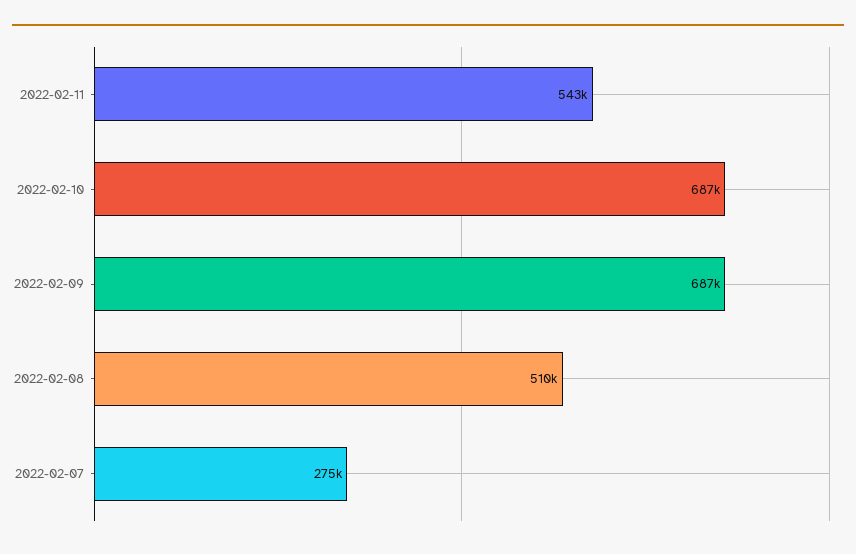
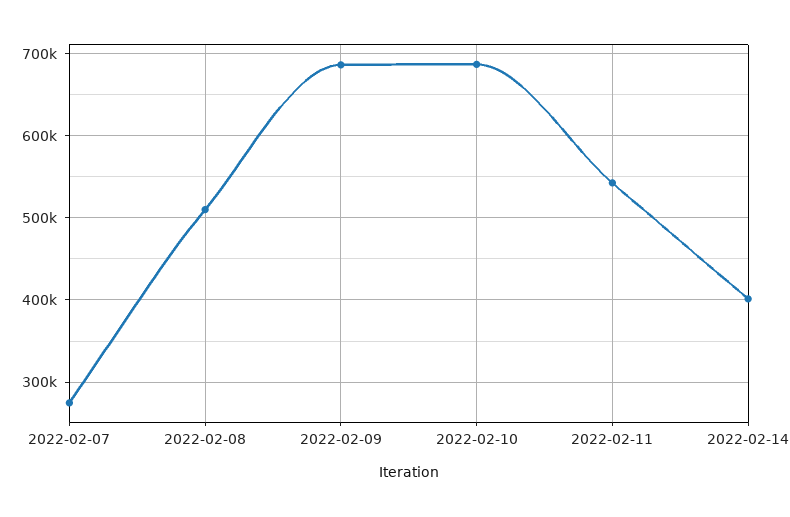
2022-02-14: none -> 400000

